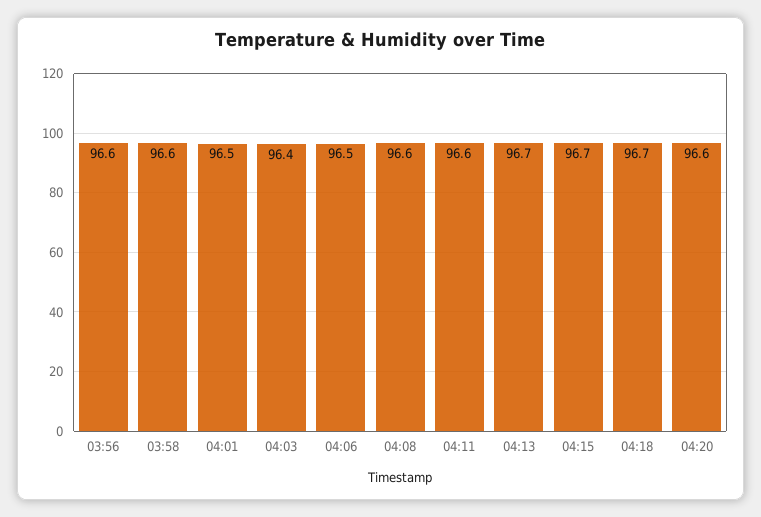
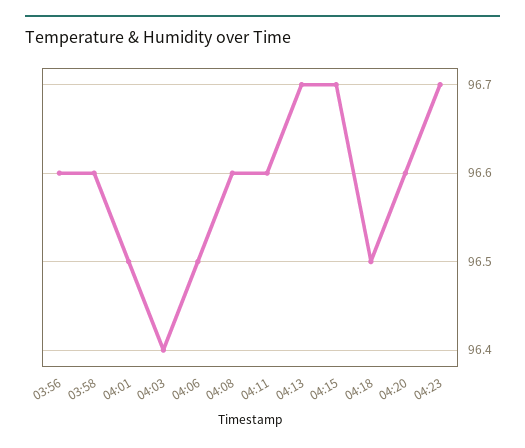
04:18: 96.7 -> 96.5
04:23: none -> 96.7

